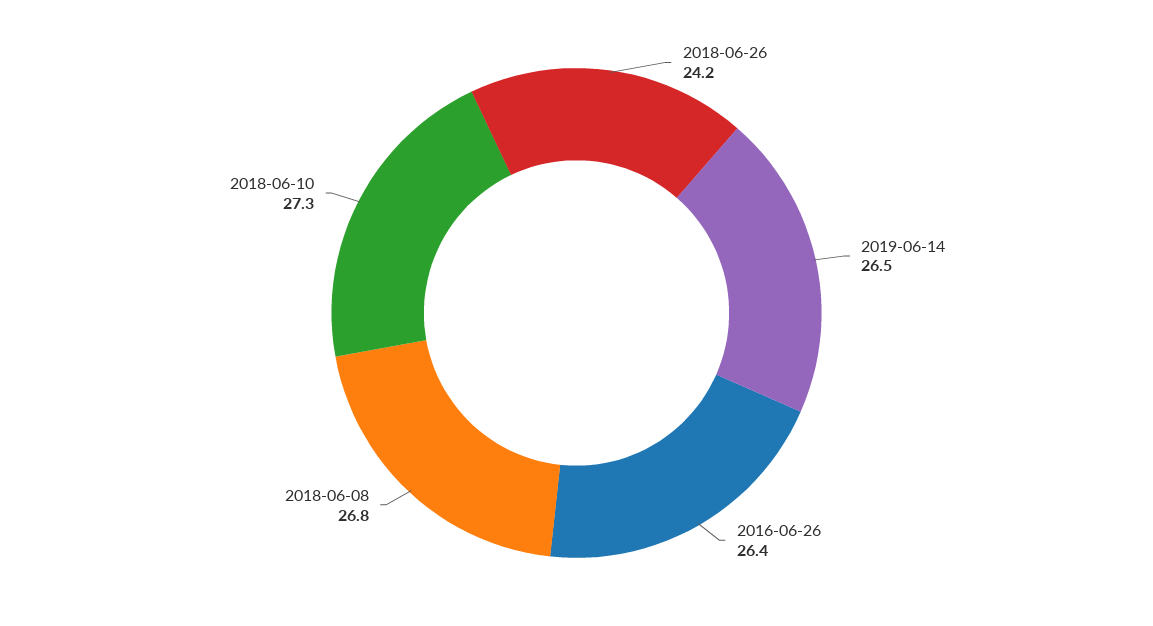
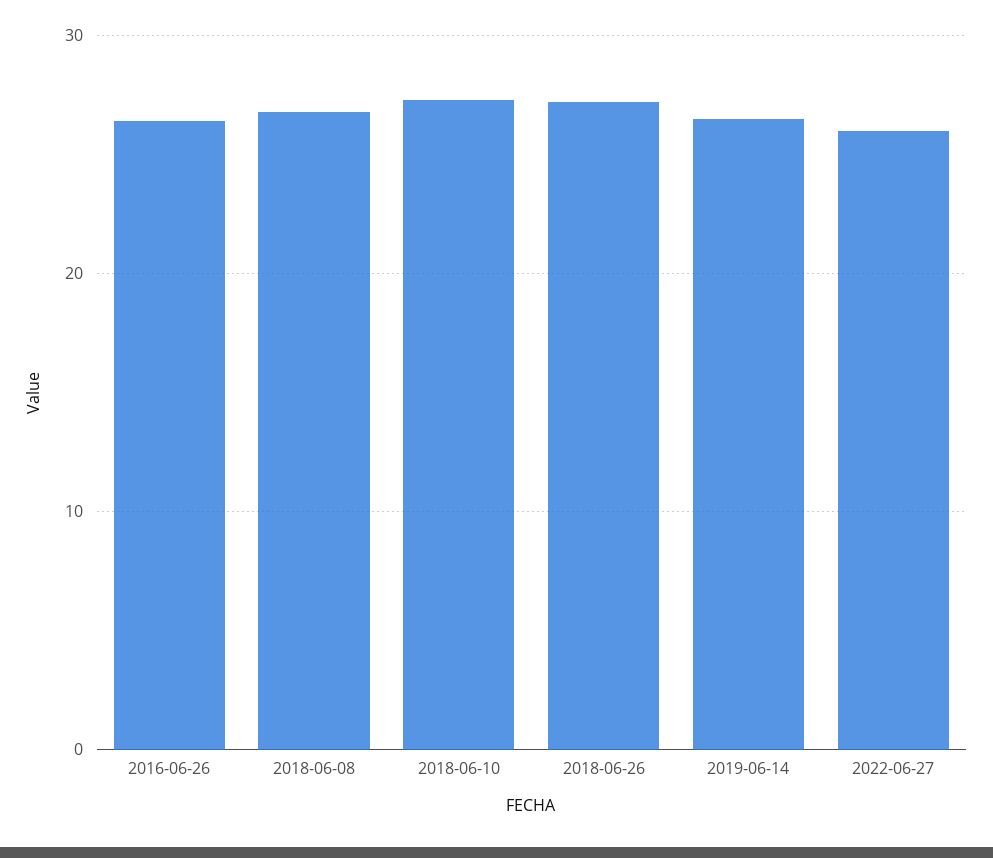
2018-06-26: 24.2 -> 27
2022-06-27: none -> 26

